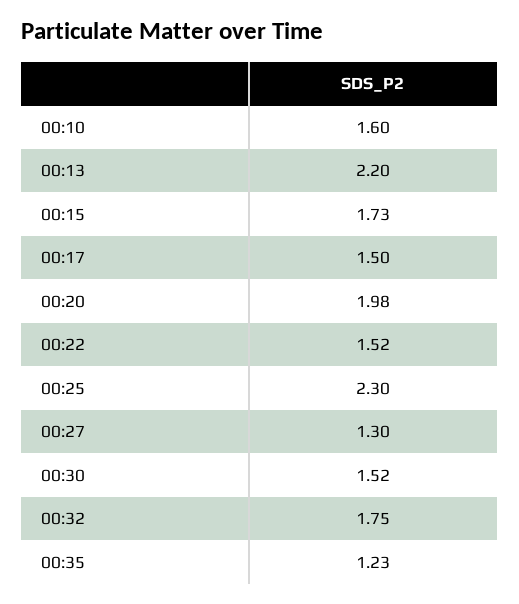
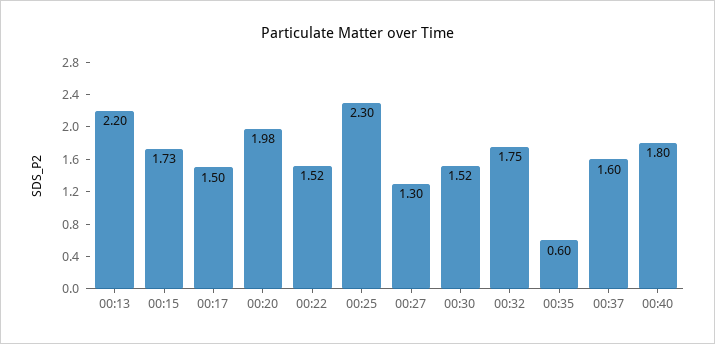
00:10: 1.6 -> none
00:35: 1.23 -> 0.6
00:37: none -> 1.6
00:40: none -> 1.8

